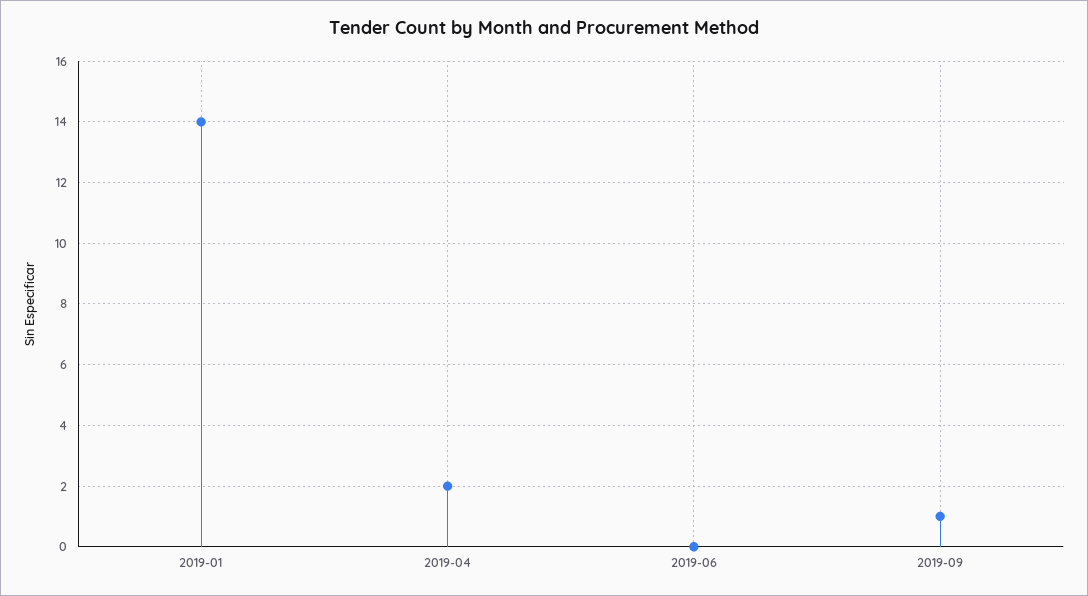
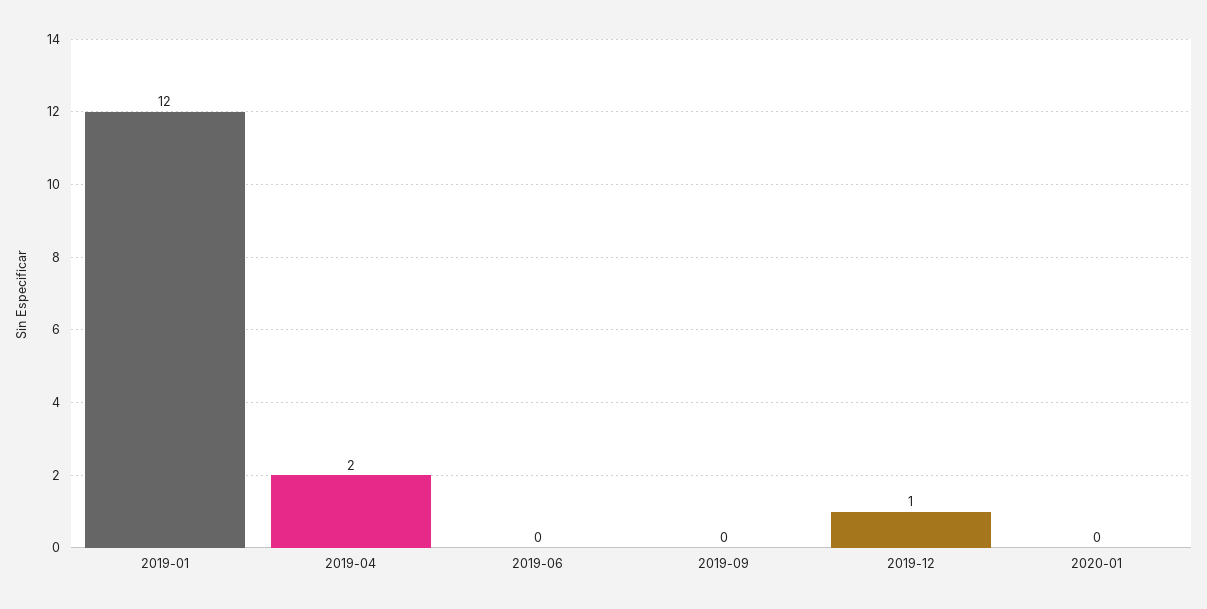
2019-01: 14 -> 12
2019-09: 1 -> 0
2019-12: none -> 1
2020-01: none -> 0

